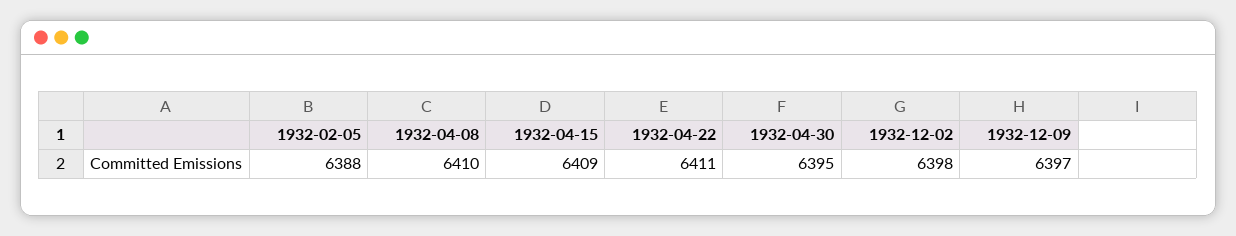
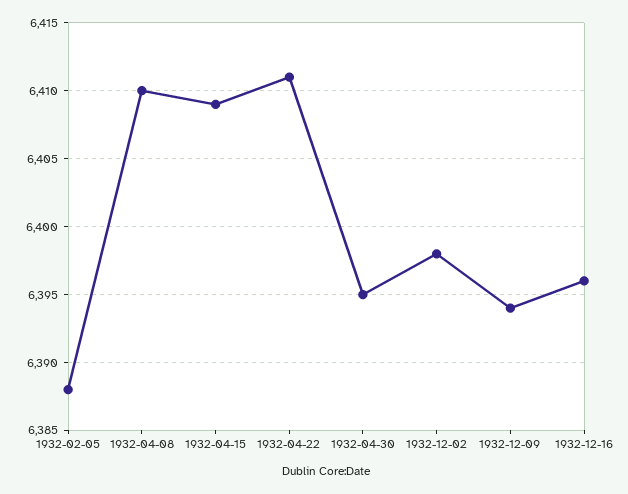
1932-12-09: 6397 -> 6394
1932-12-16: none -> 6396

